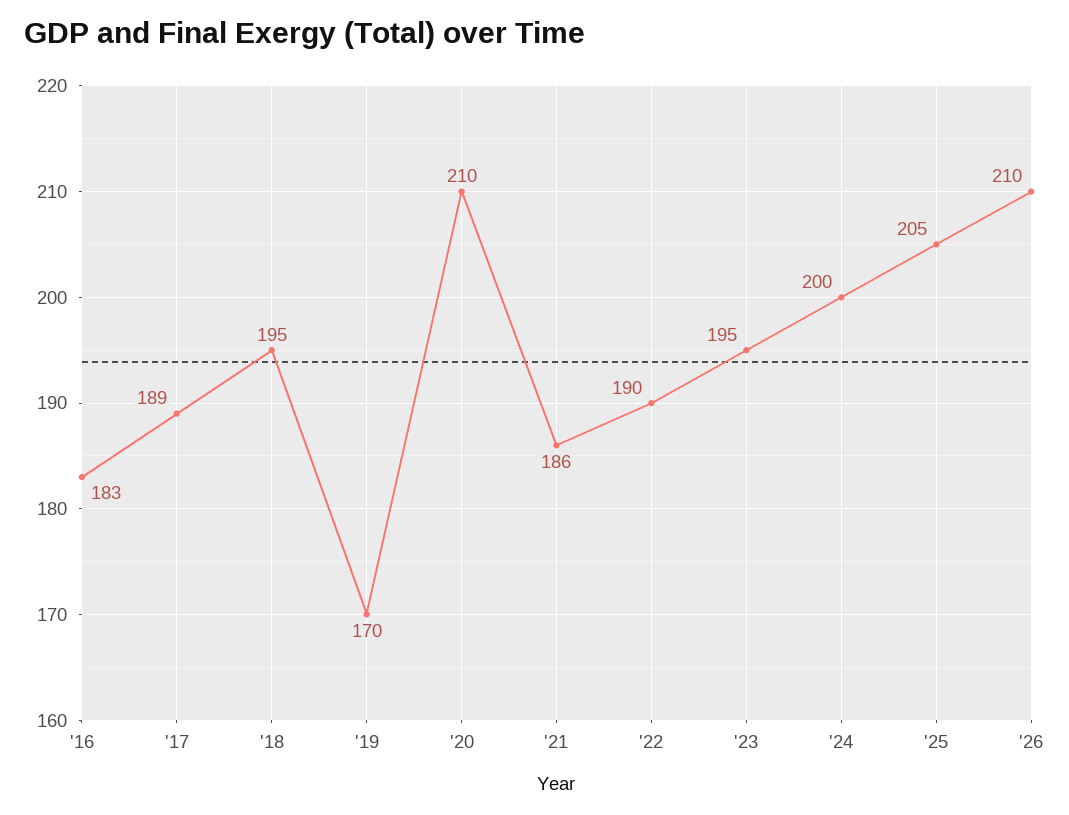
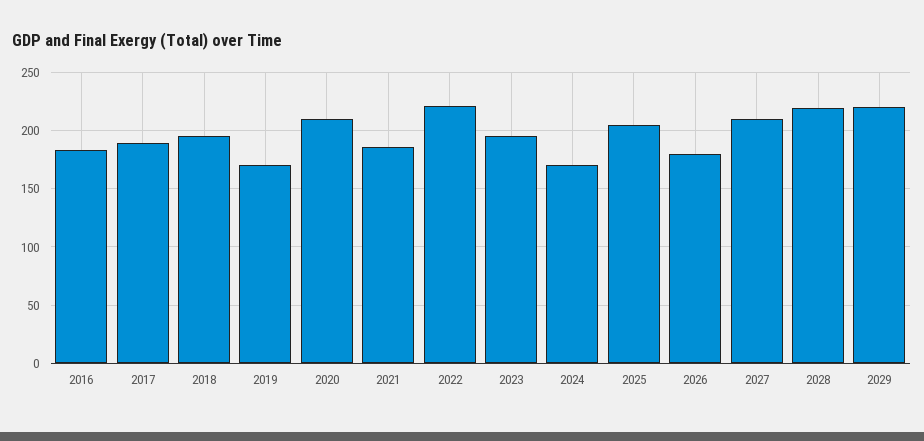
'22: 190 -> 220
'24: 200 -> 170
'26: 210 -> 180
2027: none -> 210
2028: none -> 220
2029: none -> 220

